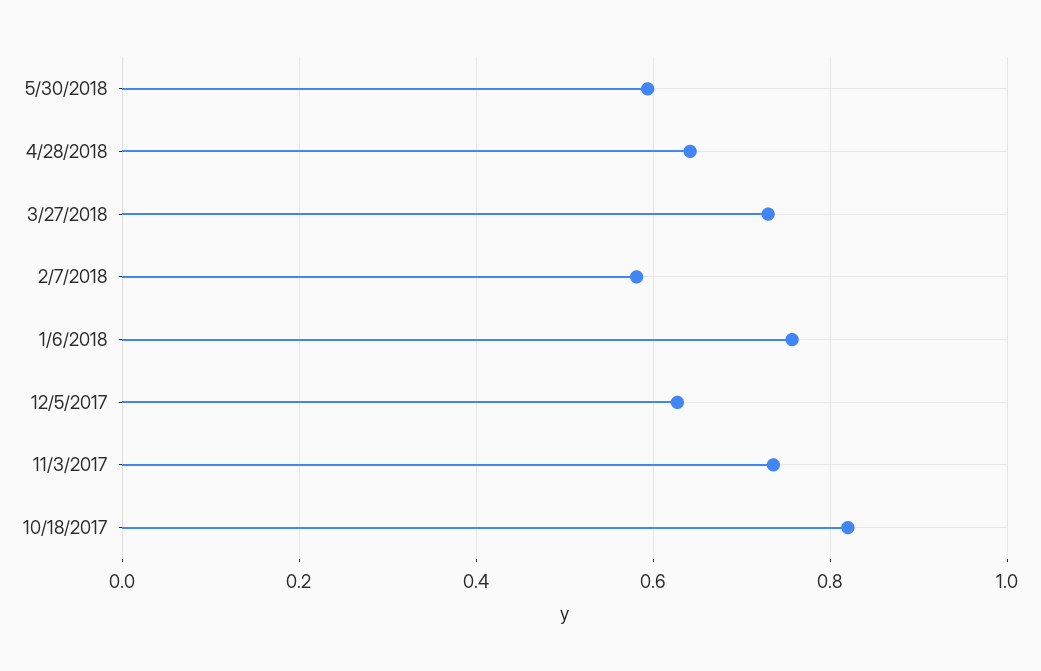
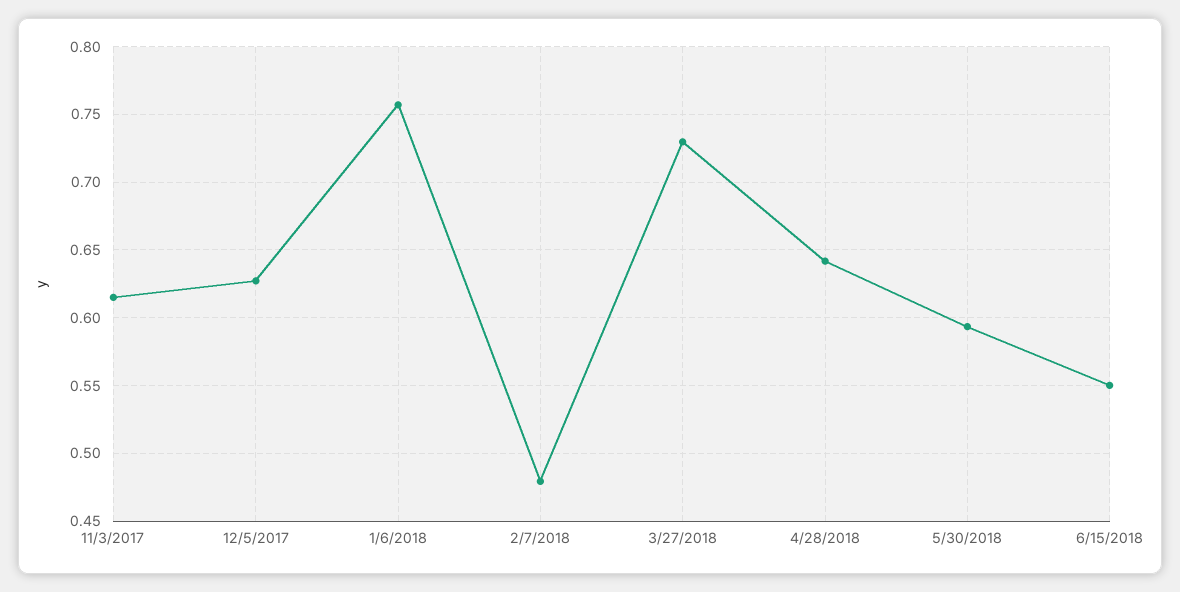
2/7/2018: 0.58 -> 0.48
11/3/2017: 0.74 -> 0.615
10/18/2017: 0.82 -> none
6/15/2018: none -> 0.55

